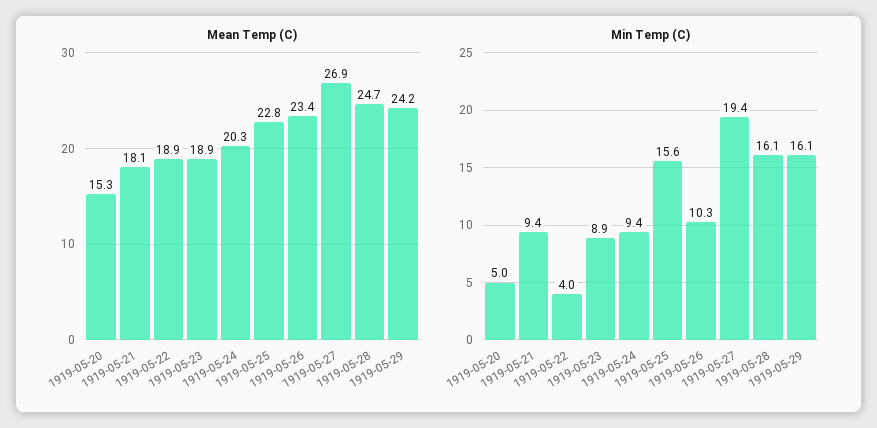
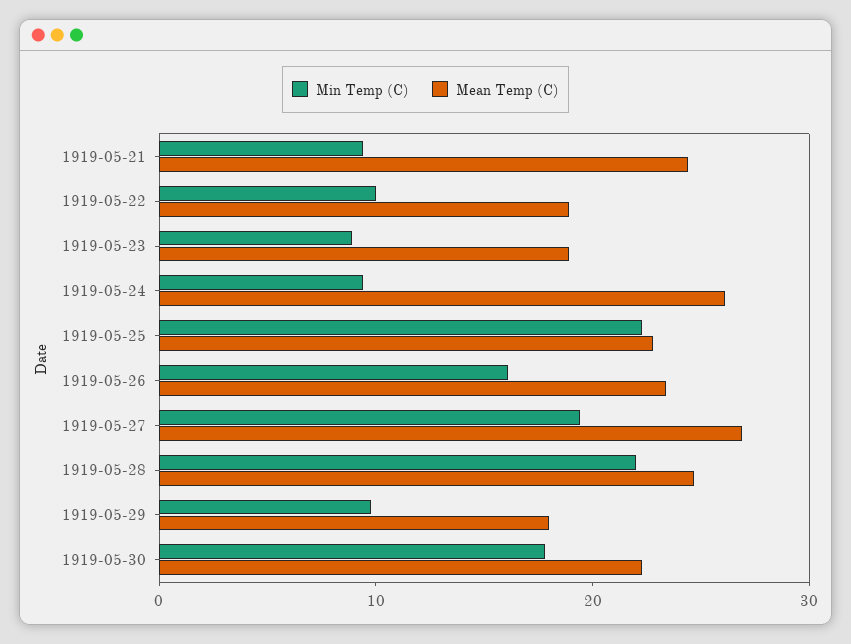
Mean Temp (C), 1919-05-20: 15.3 -> none
Mean Temp (C), 1919-05-21: 18.1 -> 24
Mean Temp (C), 1919-05-24: 20.3 -> 26
Mean Temp (C), 1919-05-29: 24.2 -> 18
Min Temp (C), 1919-05-20: 5 -> none
Min Temp (C), 1919-05-22: 4 -> 10
Min Temp (C), 1919-05-25: 15.6 -> 22
Min Temp (C), 1919-05-26: 10.3 -> 16
Min Temp (C), 1919-05-28: 16.1 -> 22
Min Temp (C), 1919-05-29: 16.1 -> 10
Min Temp (C), 1919-05-30: none -> 18
Mean Temp (C), 1919-05-30: none -> 22

